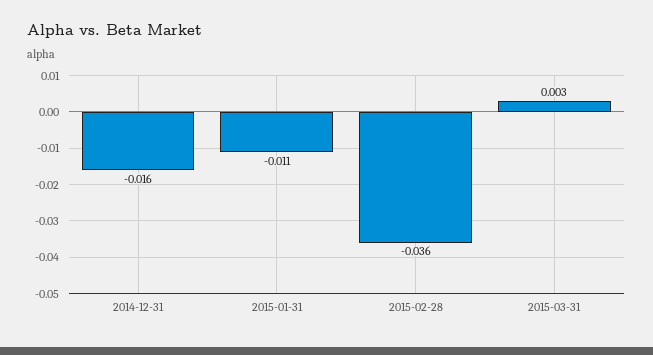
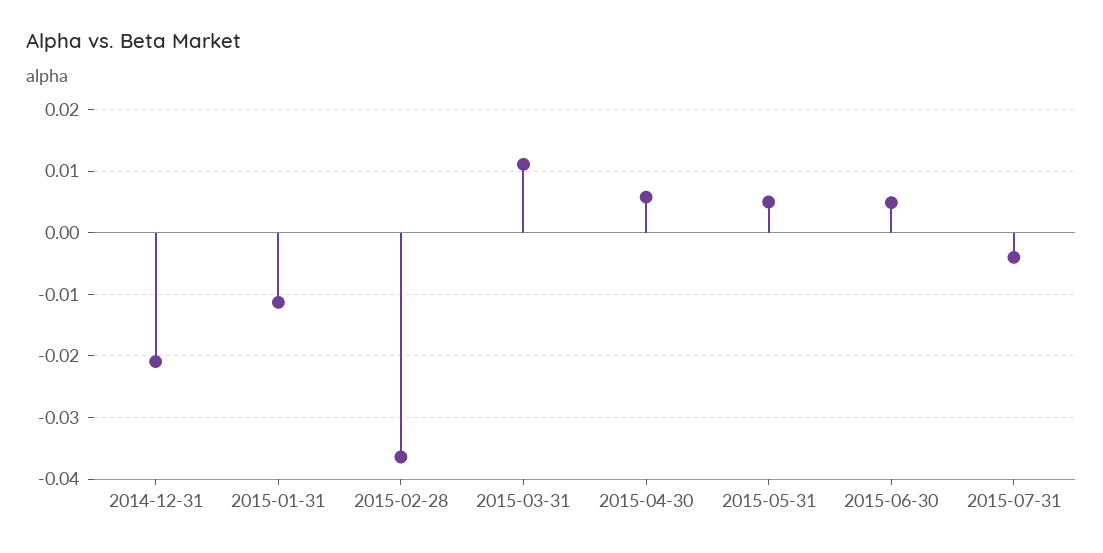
2014-12-31: -0.016 -> -0.021
2015-03-31: 0.003 -> 0.011
2015-04-30: none -> 0.006
2015-05-31: none -> 0.005
2015-06-30: none -> 0.005
2015-07-31: none -> -0.004

